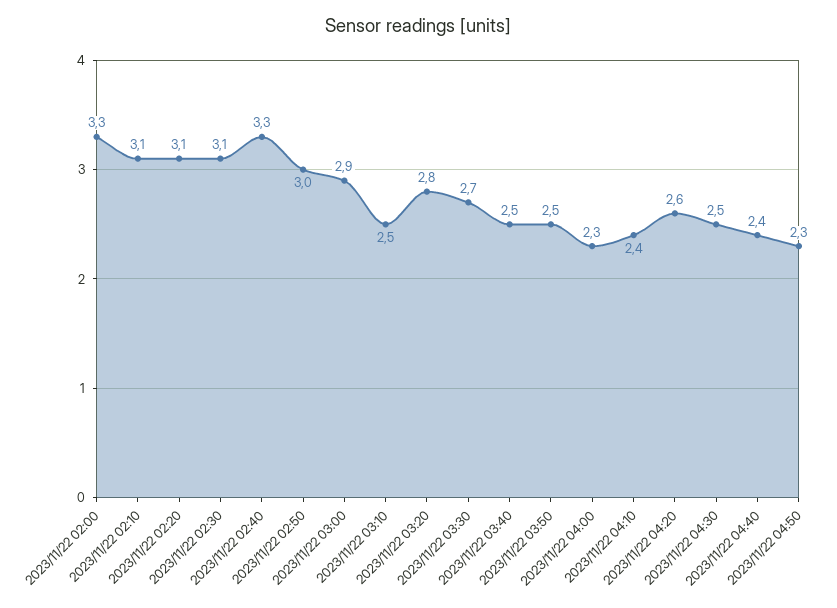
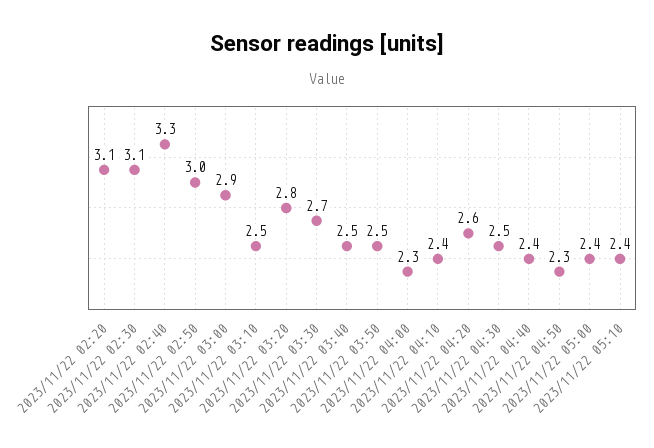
2023/11/22 02:00: 3.3 -> none
2023/11/22 02:10: 3.1 -> none
2023/11/22 05:00: none -> 2.4
2023/11/22 05:10: none -> 2.4

